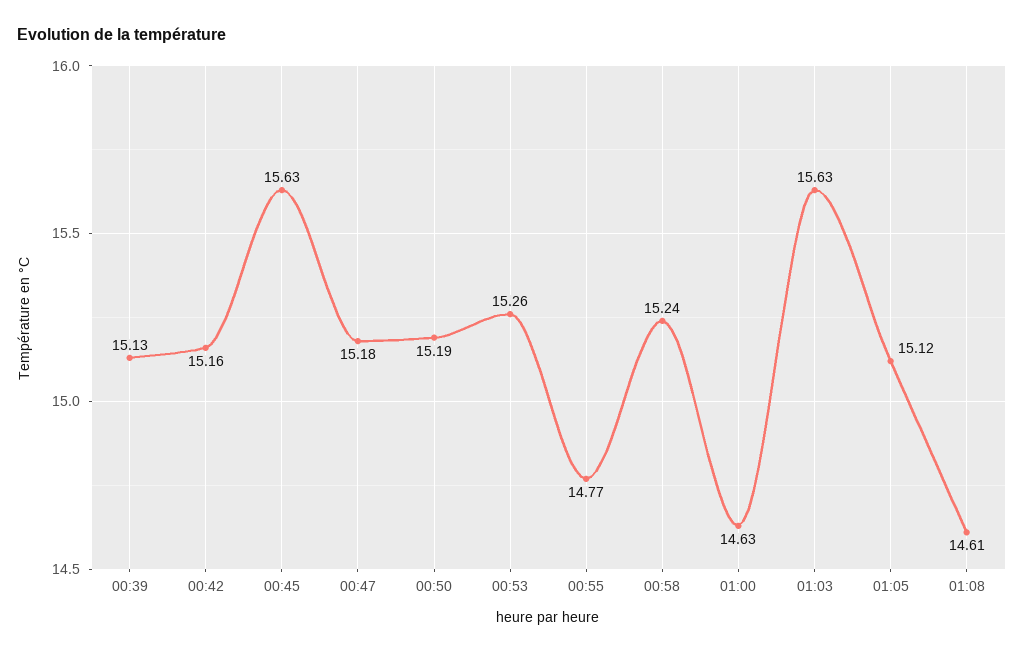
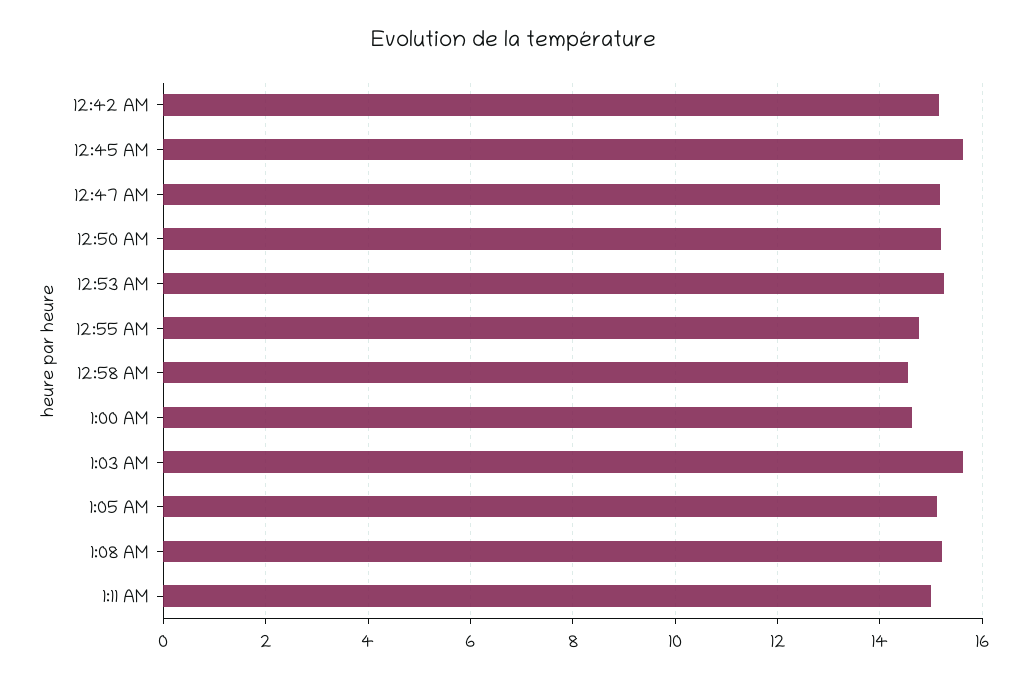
00:39: 15.13 -> none
00:58: 15.24 -> 14.6
01:08: 14.61 -> 15.2
1:11 AM: none -> 15

